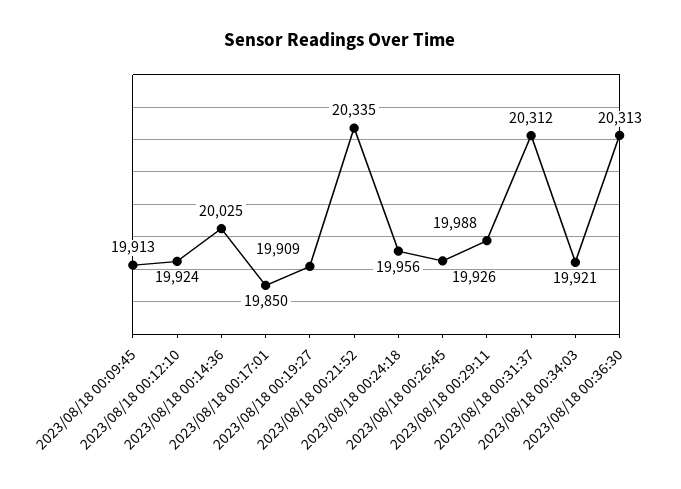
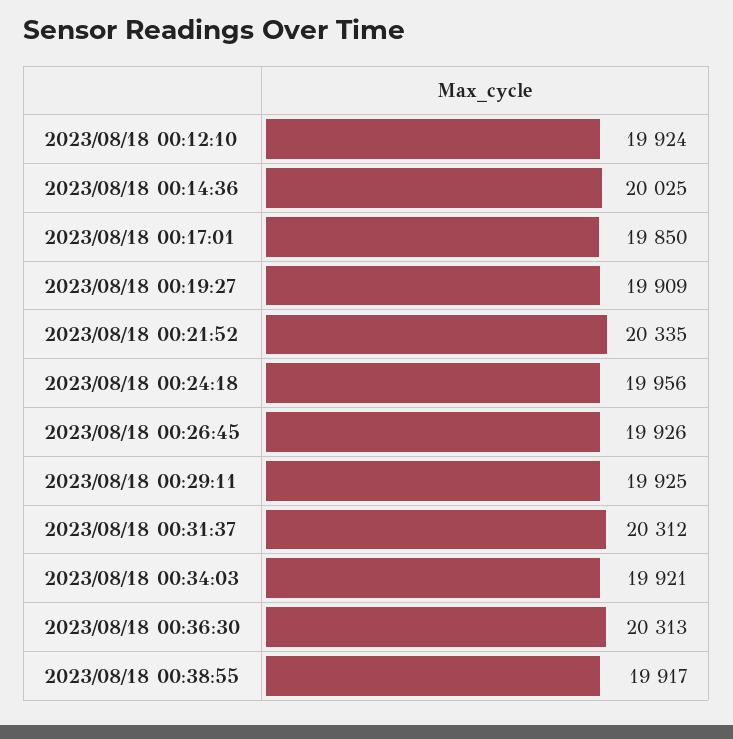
2023/08/18 00:09:45: 19913 -> none
2023/08/18 00:29:11: 19988 -> 19925
2023/08/18 00:38:55: none -> 19917

